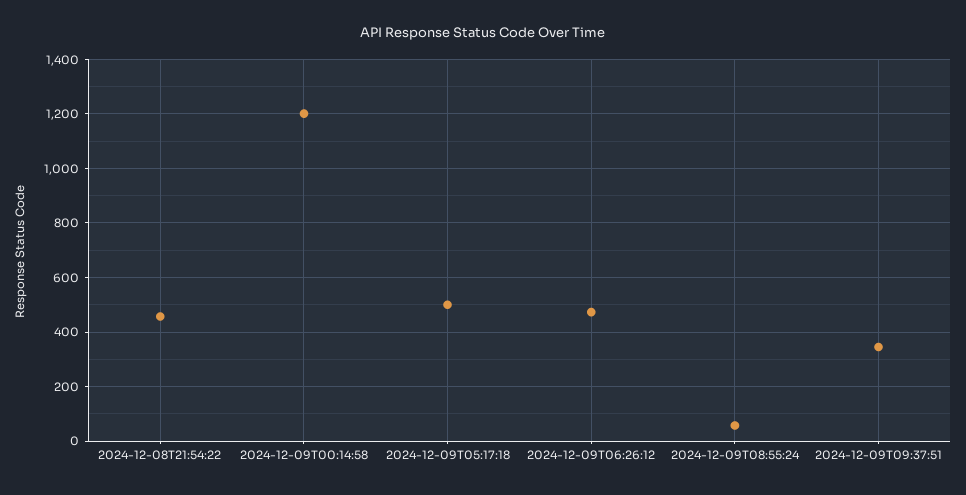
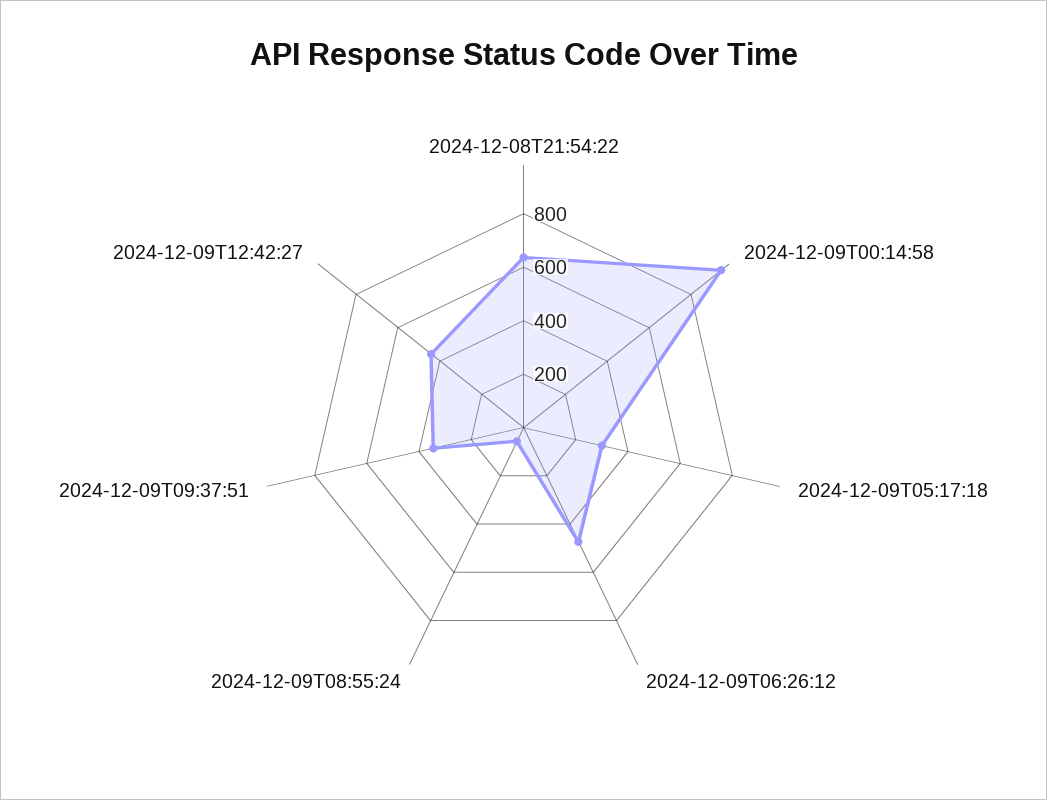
2024-12-08T21:54:22: 450 -> 650
2024-12-09T00:14:58: 1200 -> 950
2024-12-09T05:17:18: 500 -> 300
2024-12-09T12:42:27: none -> 450

